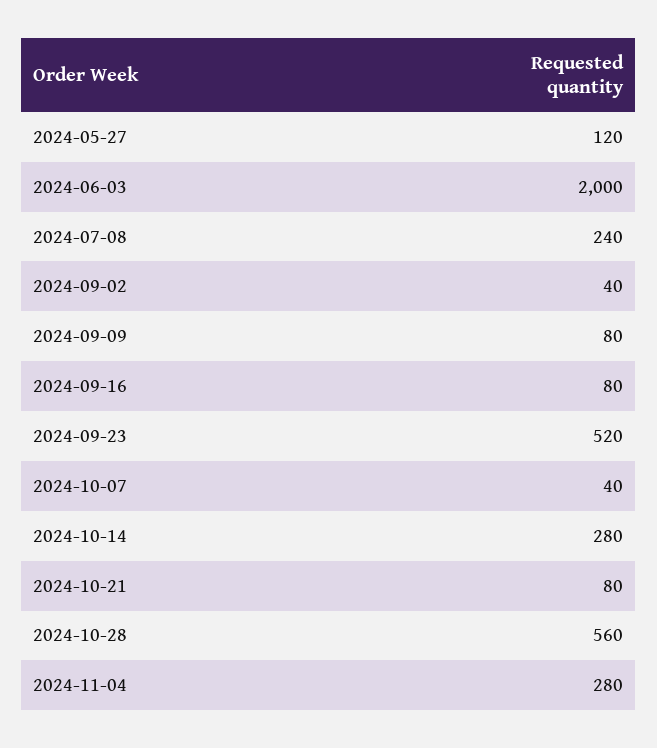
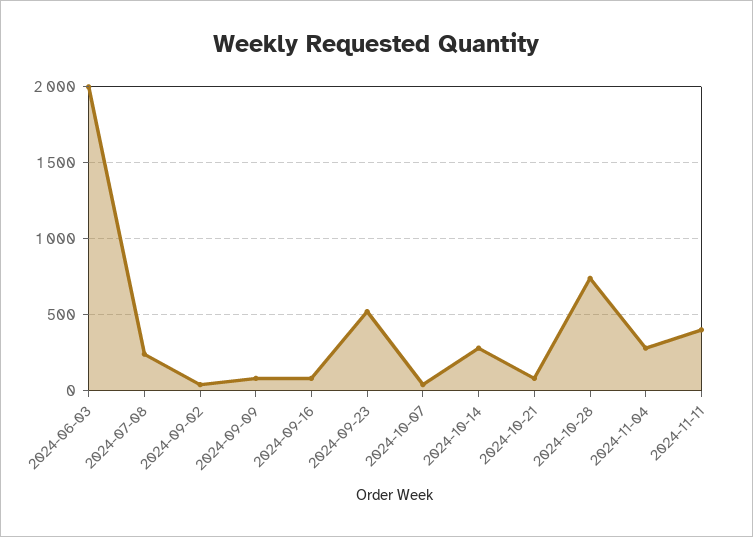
2024-05-27: 120 -> none
2024-10-28: 560 -> 750
2024-11-11: none -> 400

